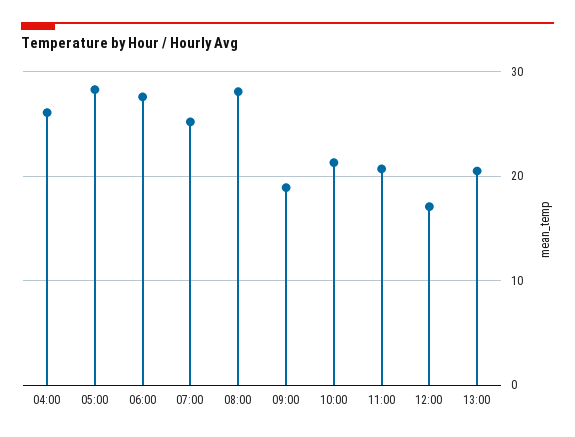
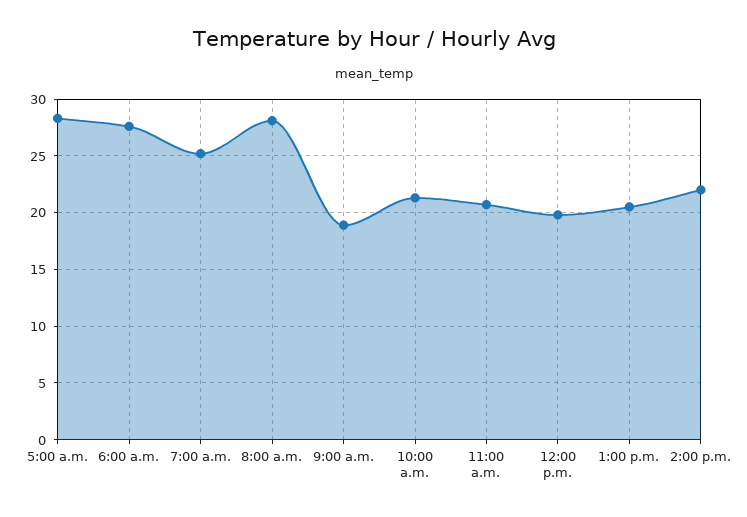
04:00: 26 -> none
12:00: 17 -> 20
2:00 p.m.: none -> 22

